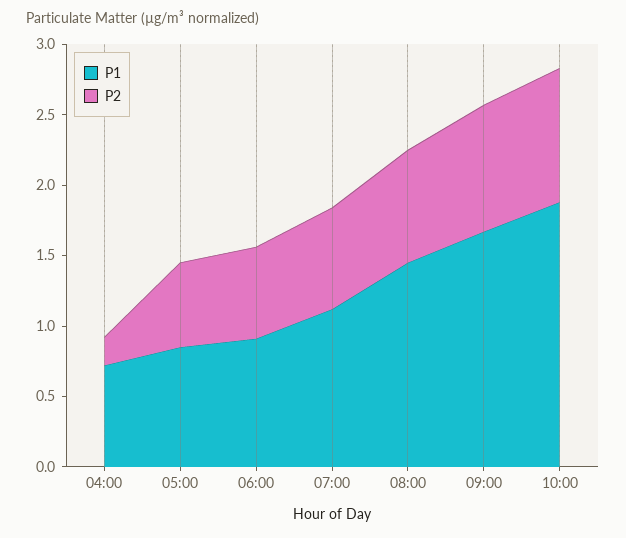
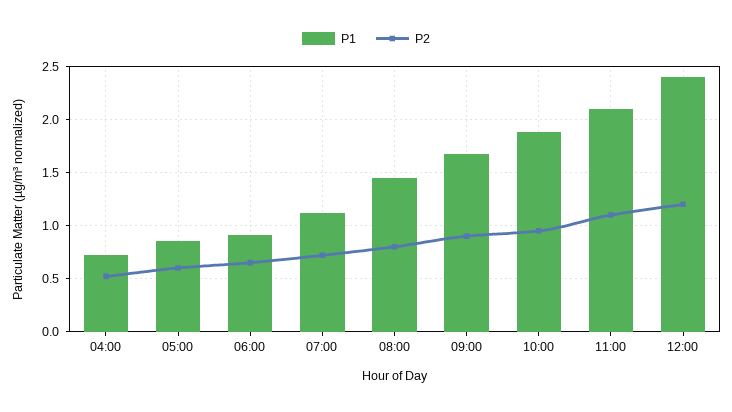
P2, 04:00: 0.2 -> 0.5
P1, 11:00: none -> 2.1
P2, 11:00: none -> 1.1
P1, 12:00: none -> 2.4
P2, 12:00: none -> 1.2

